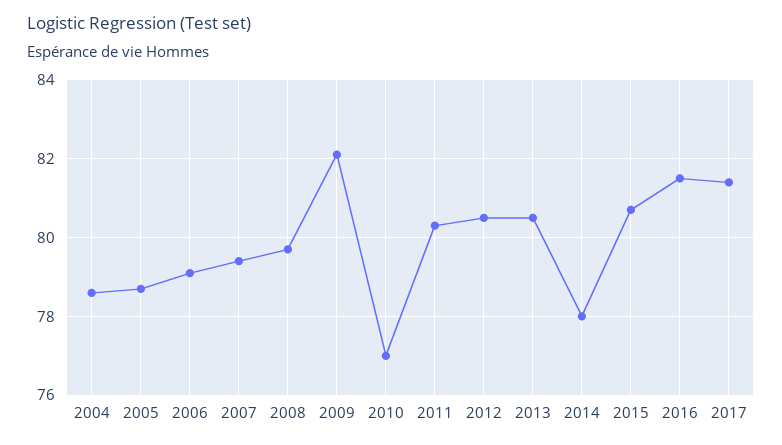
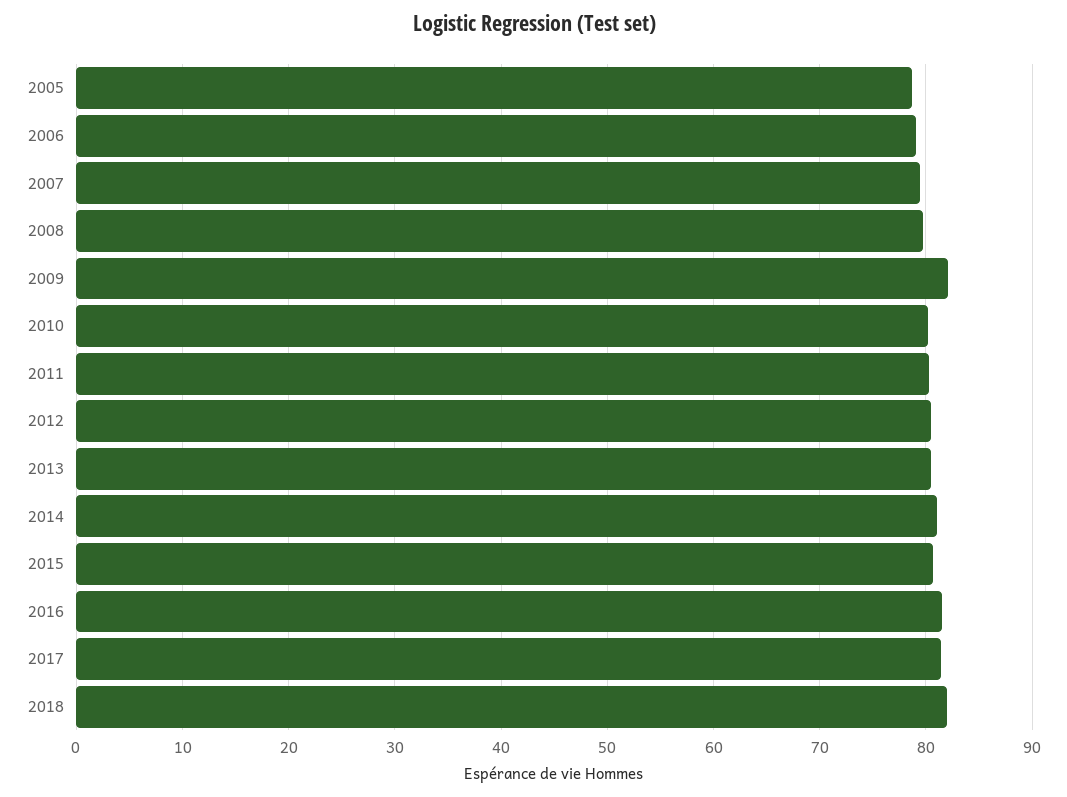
2004: 78.5 -> none
2010: 77 -> 80
2014: 78 -> 81
2018: none -> 82

